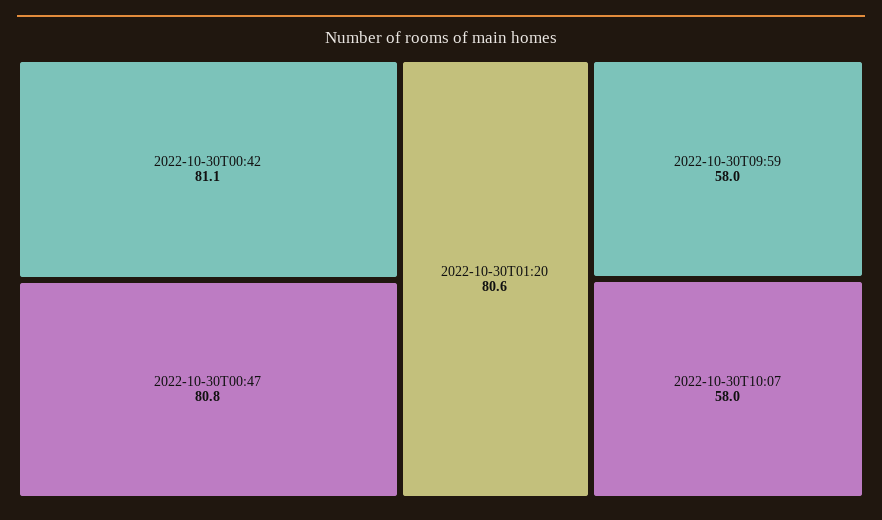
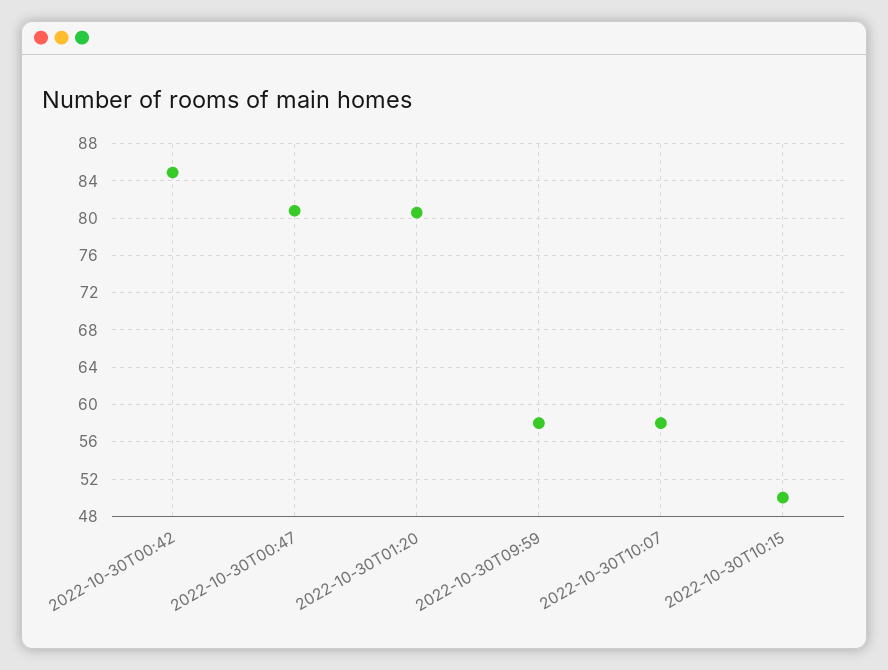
2022-10-30T00:42: 81.1 -> 85
2022-10-30T10:15: none -> 50

